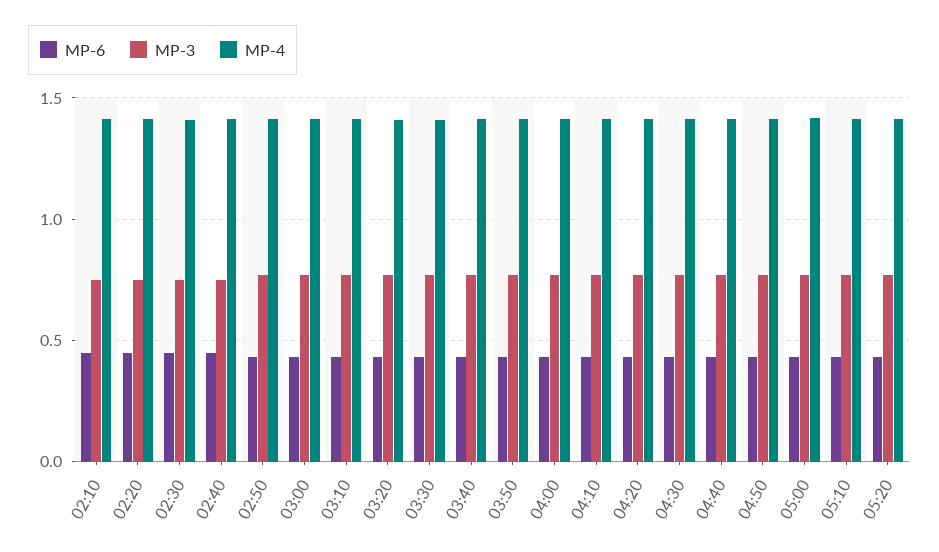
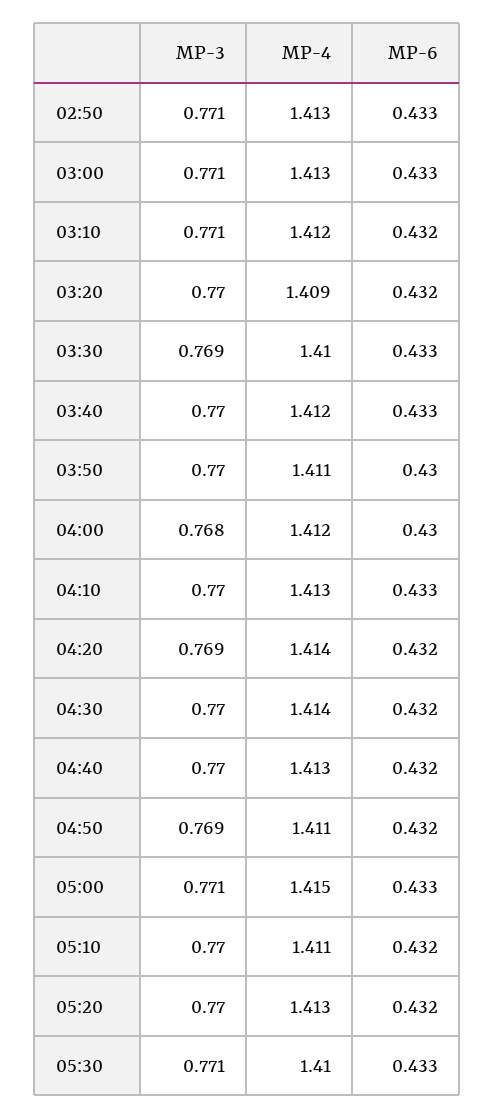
MP-6, 02:10: 0.45 -> none
MP-3, 02:10: 0.75 -> none
MP-4, 02:10: 1.4 -> none
MP-6, 02:20: 0.45 -> none
MP-3, 02:20: 0.75 -> none
MP-4, 02:20: 1.4 -> none
MP-6, 02:30: 0.45 -> none
MP-3, 02:30: 0.75 -> none
MP-4, 02:30: 1.4 -> none
MP-6, 02:40: 0.45 -> none
MP-3, 02:40: 0.75 -> none
MP-4, 02:40: 1.4 -> none
MP-3, 05:30: none -> 0.771
MP-4, 05:30: none -> 1.41
MP-6, 05:30: none -> 0.433

